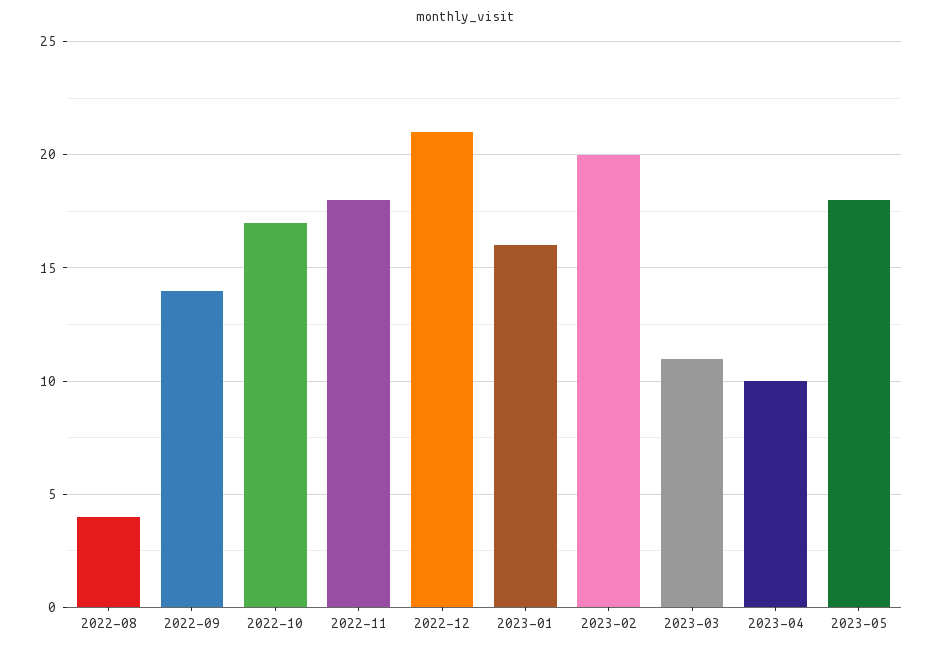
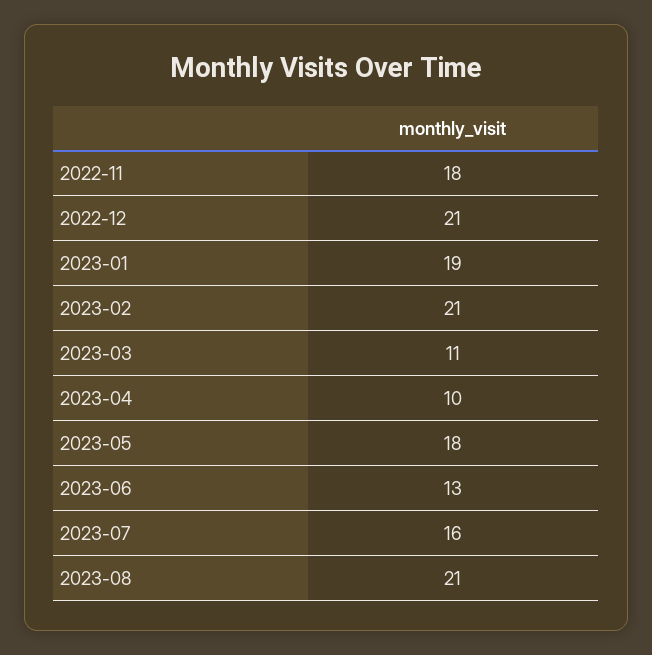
2022-08: 4 -> none
2022-09: 14 -> none
2022-10: 17 -> none
2023-01: 16 -> 19
2023-02: 20 -> 21
2023-06: none -> 13
2023-07: none -> 16
2023-08: none -> 21

